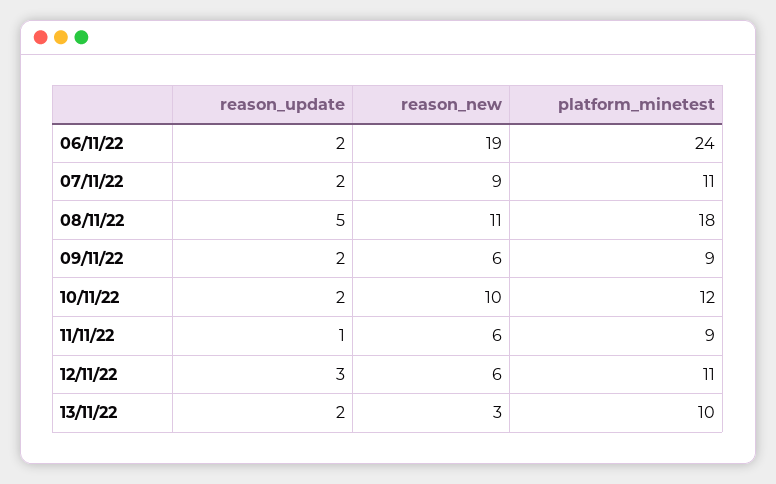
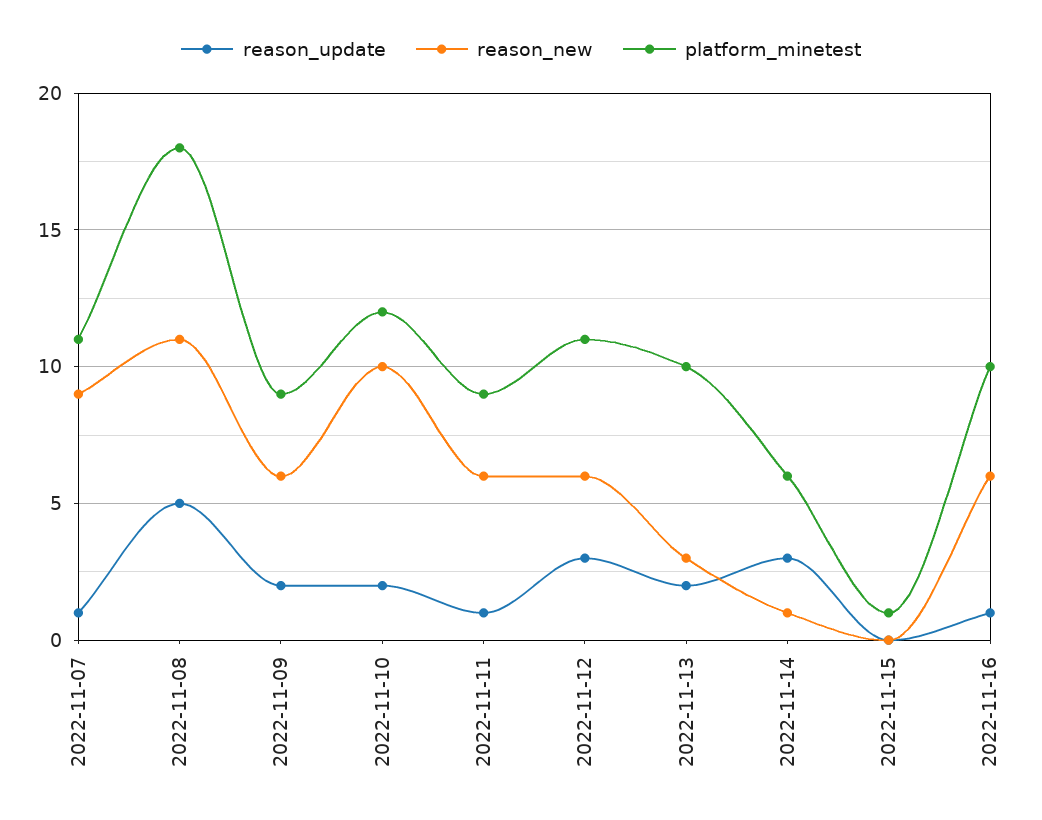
reason_update, 06/11/22: 2 -> none
reason_new, 06/11/22: 19 -> none
platform_minetest, 06/11/22: 24 -> none
reason_update, 07/11/22: 2 -> 1
reason_update, 2022-11-14: none -> 3
reason_new, 2022-11-14: none -> 1
platform_minetest, 2022-11-14: none -> 6
reason_update, 2022-11-15: none -> 0
reason_new, 2022-11-15: none -> 0
platform_minetest, 2022-11-15: none -> 1
reason_update, 2022-11-16: none -> 1
reason_new, 2022-11-16: none -> 6
platform_minetest, 2022-11-16: none -> 10

